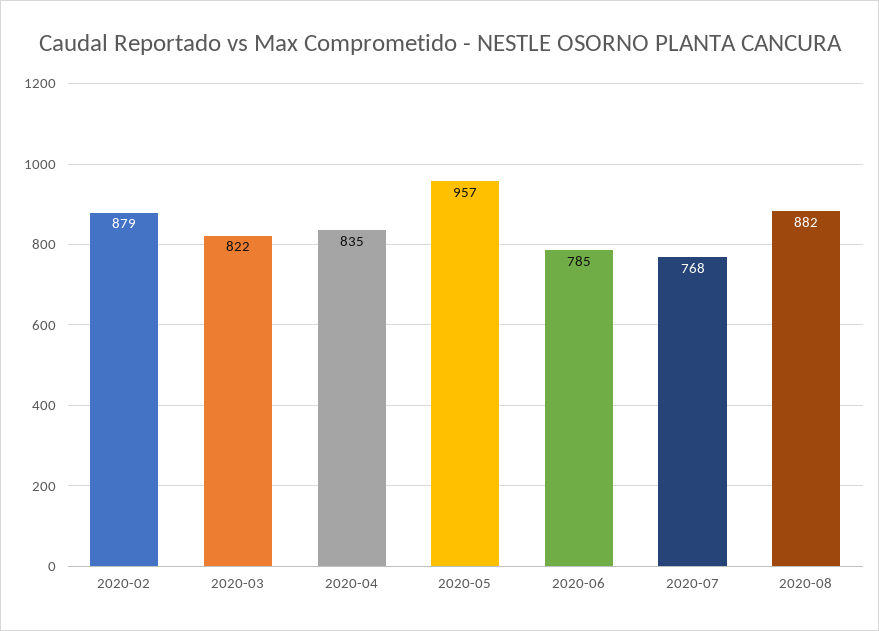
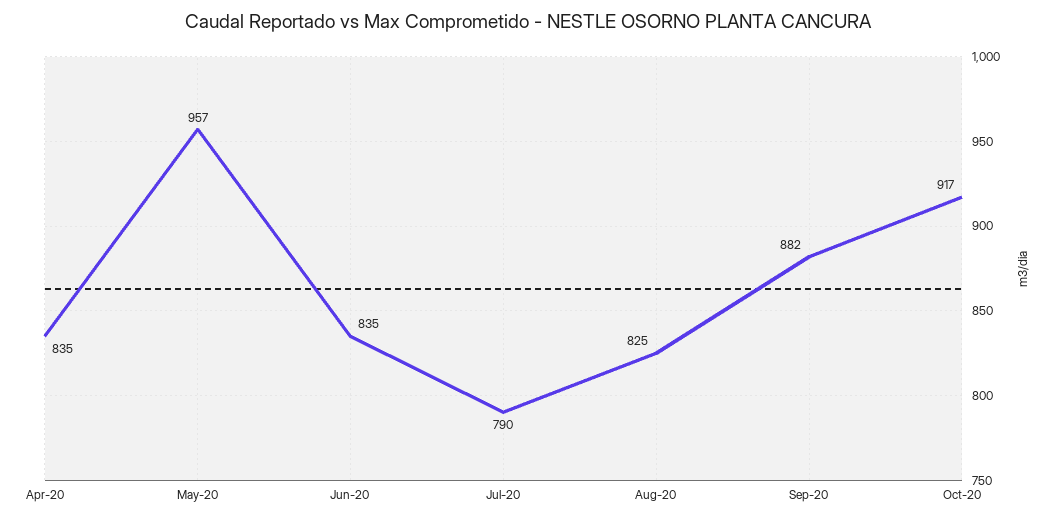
2020-02: 879 -> none
2020-03: 822 -> none
2020-06: 785 -> 835
2020-07: 768 -> 790
2020-08: 882 -> 825
Sep-20: none -> 882
Oct-20: none -> 917

